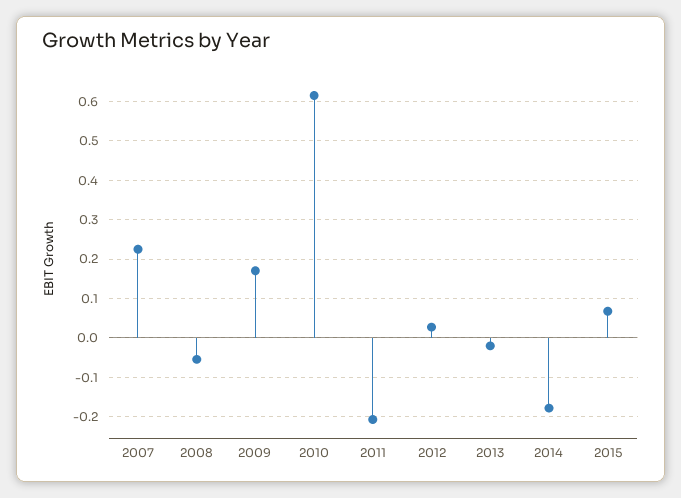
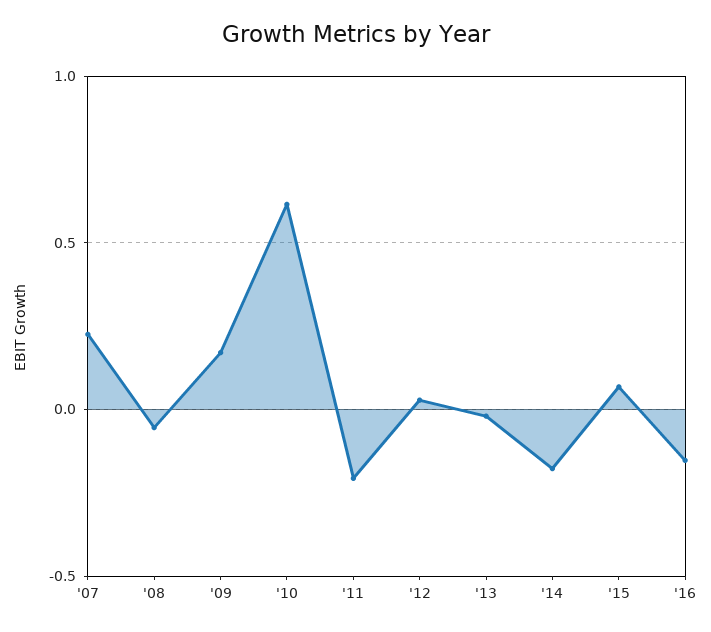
'16: none -> -0.15

